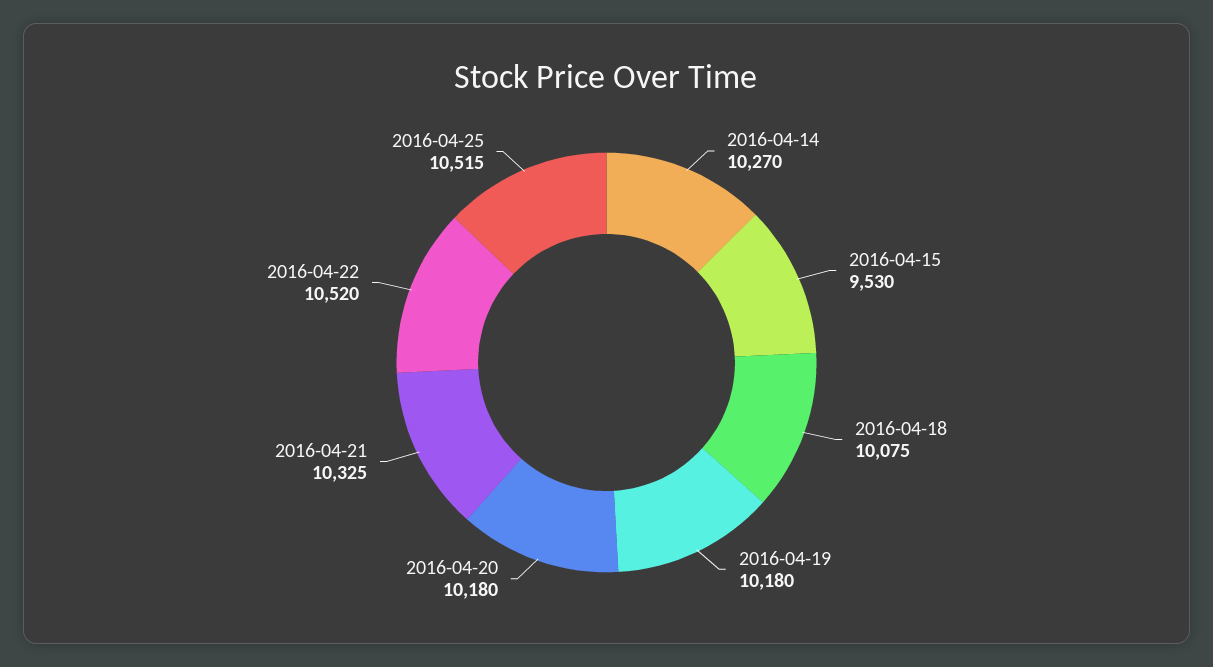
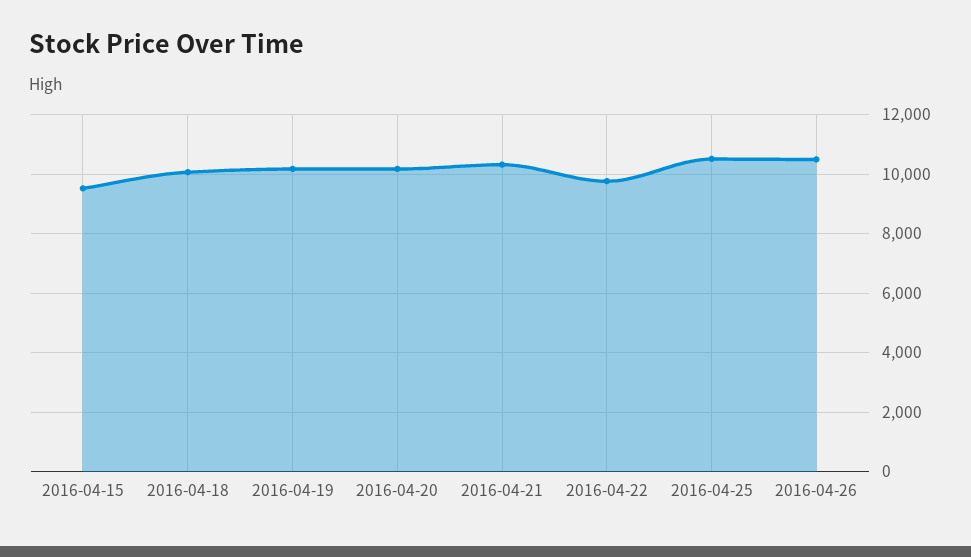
2016-04-14: 10270 -> none
2016-04-22: 10520 -> 9750
2016-04-26: none -> 10500

